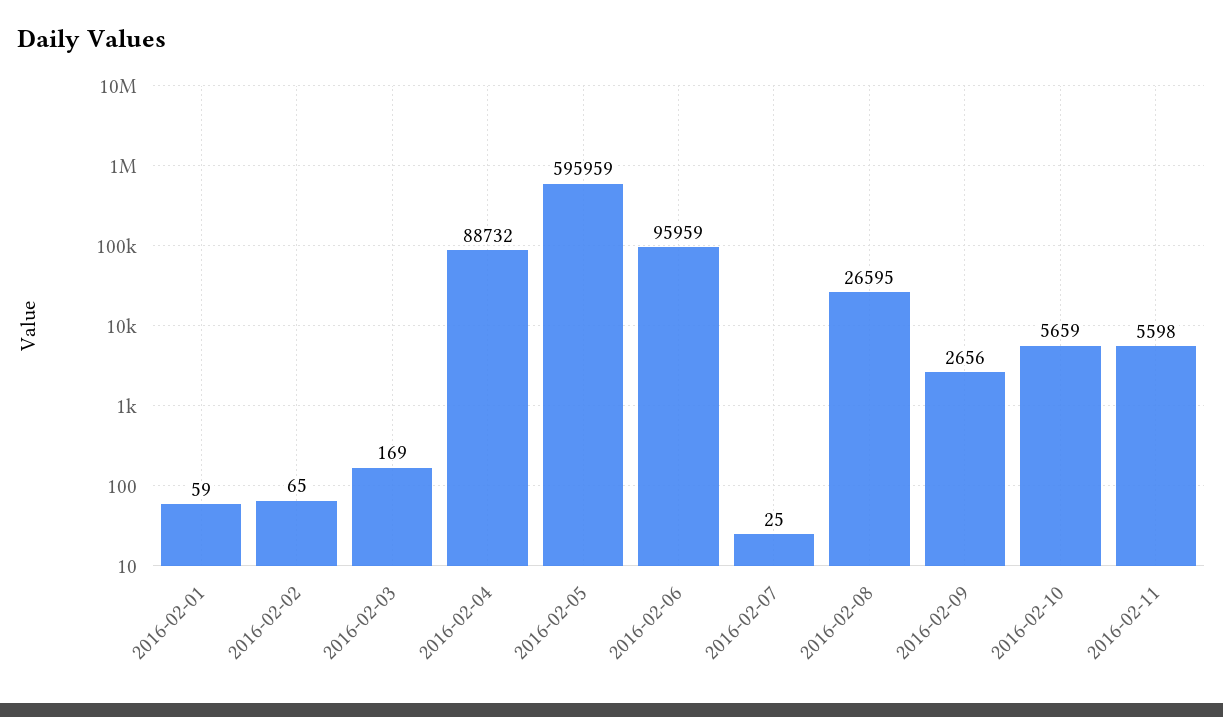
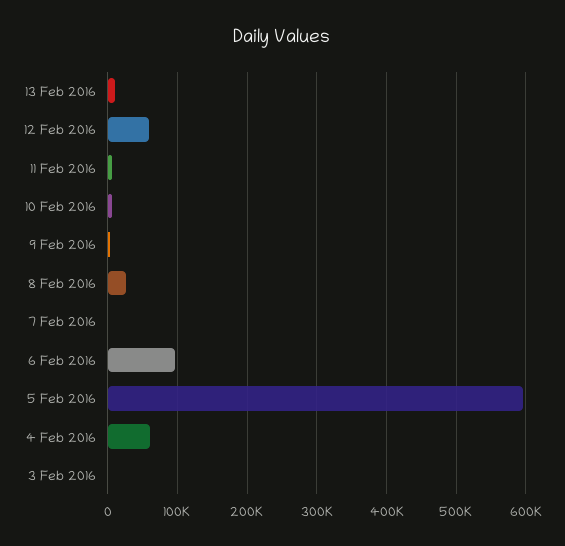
2016-02-01: 59 -> none
2016-02-02: 65 -> none
2016-02-04: 88732 -> 60000
13 Feb 2016: none -> 10000
12 Feb 2016: none -> 60000

